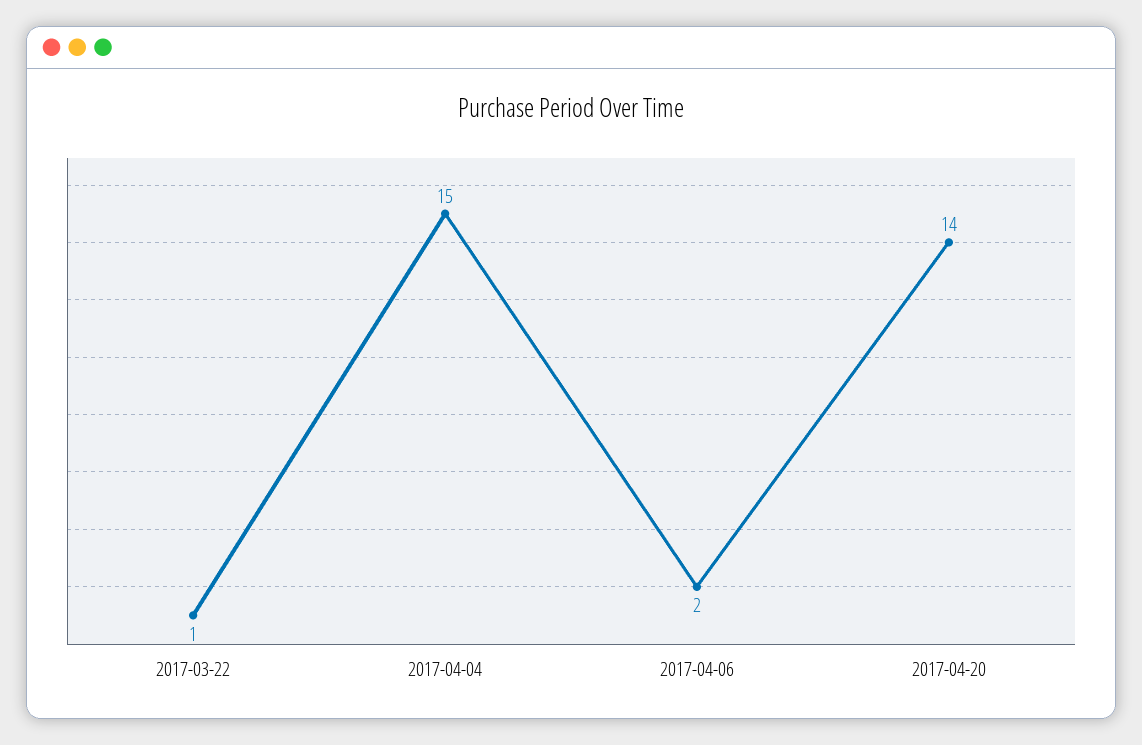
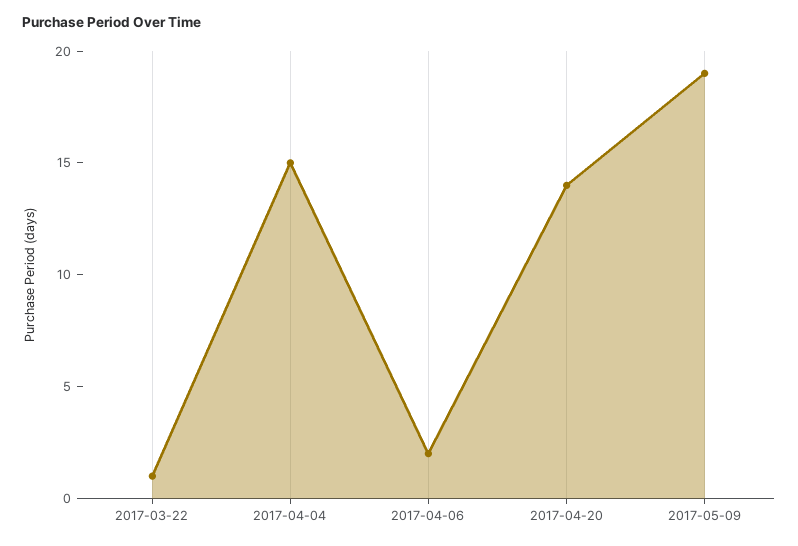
2017-05-09: none -> 19

